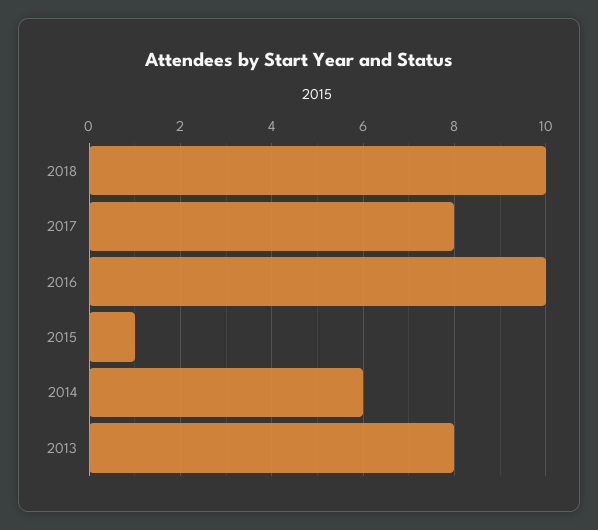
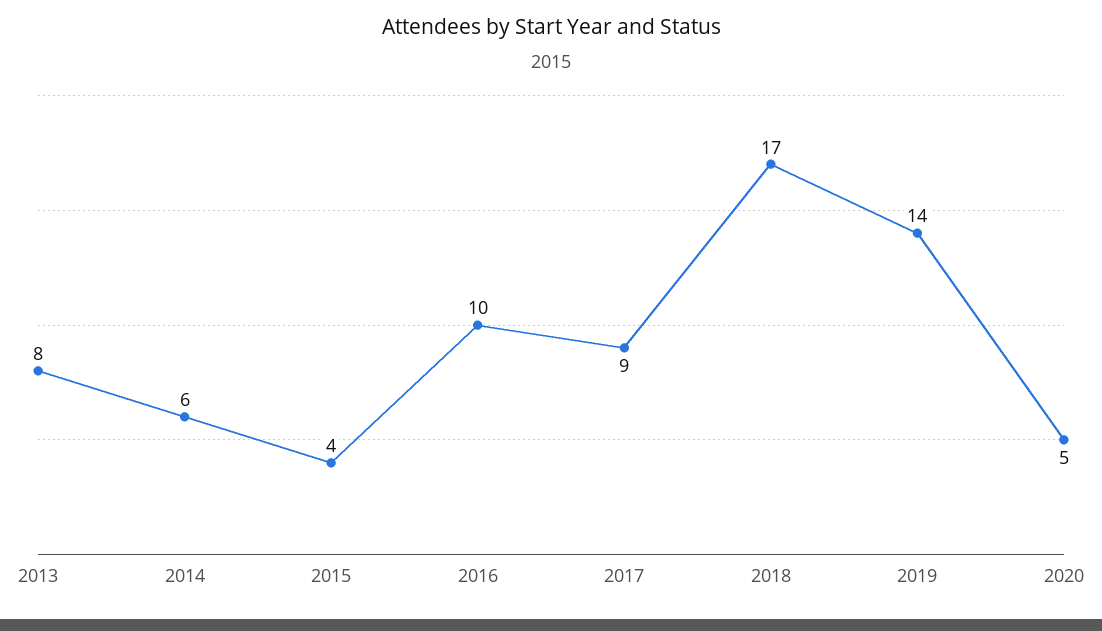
2018: 10 -> 17
2017: 8 -> 9
2015: 1 -> 4
2019: none -> 14
2020: none -> 5

